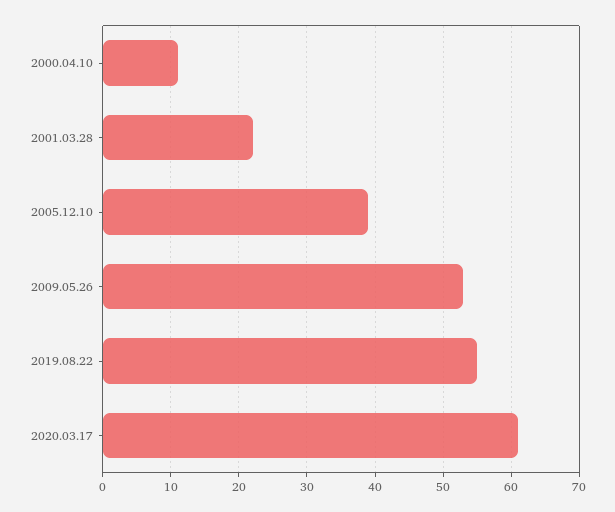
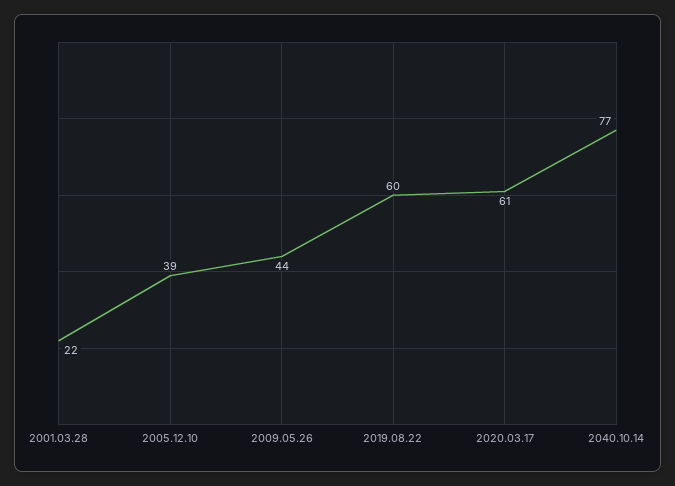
2000.04.10: 11 -> none
2009.05.26: 53 -> 44
2019.08.22: 55 -> 60
2040.10.14: none -> 77

